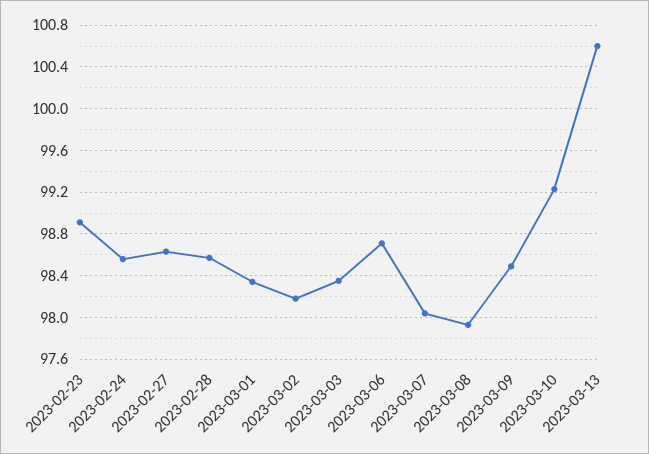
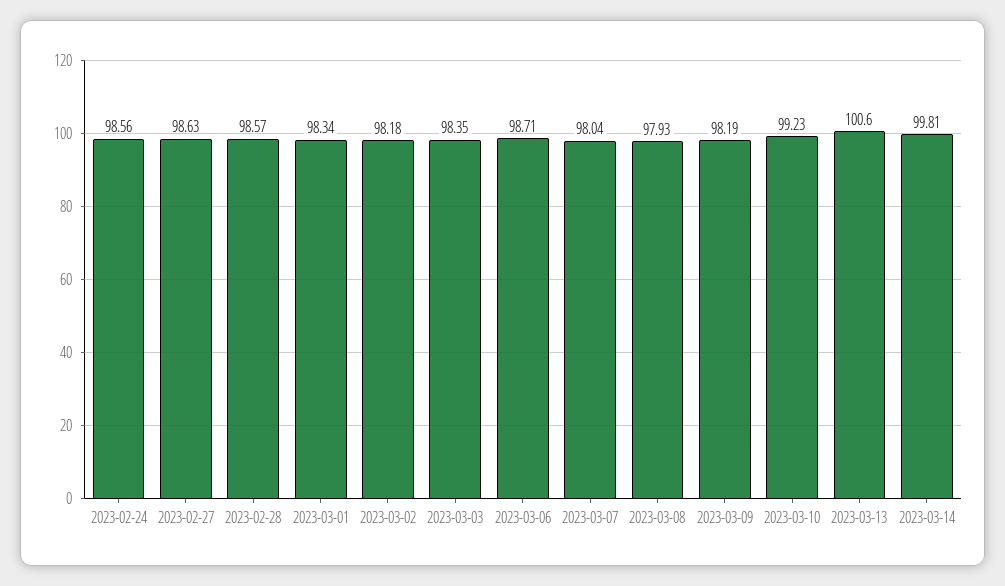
2023-02-23: 98.9 -> none
2023-03-09: 98.5 -> 98.19
2023-03-14: none -> 99.81

